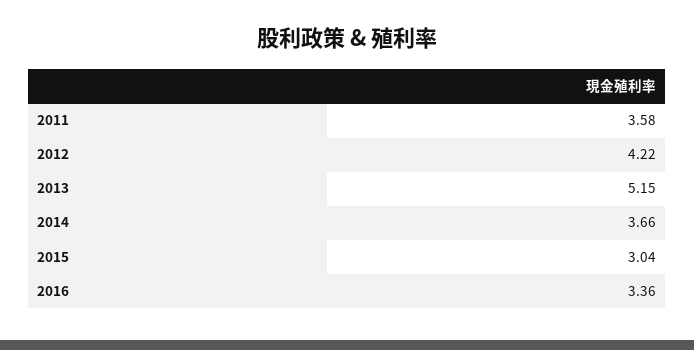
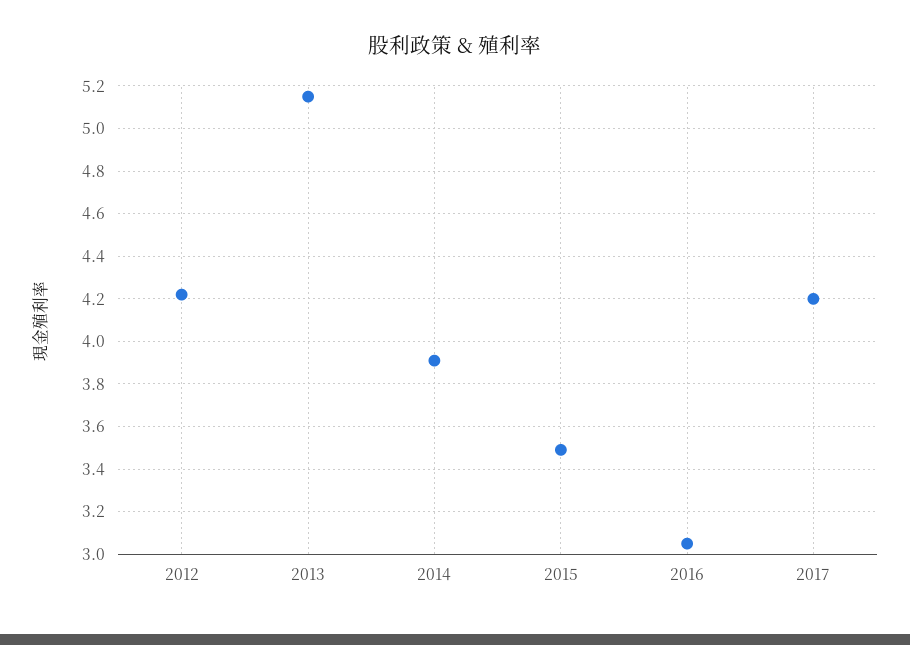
2011: 3.58 -> none
2014: 3.66 -> 3.9
2015: 3.04 -> 3.5
2016: 3.36 -> 3.05
2017: none -> 4.2

